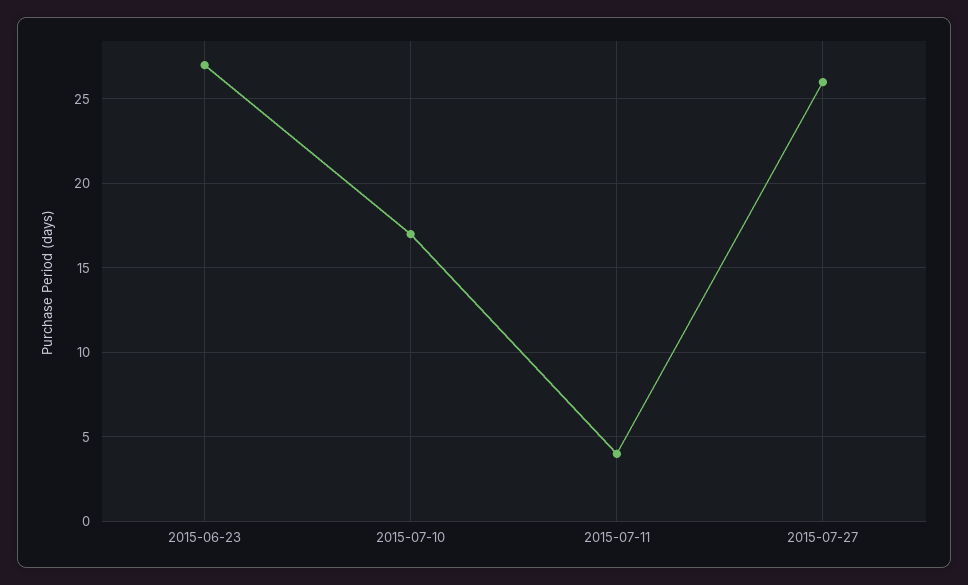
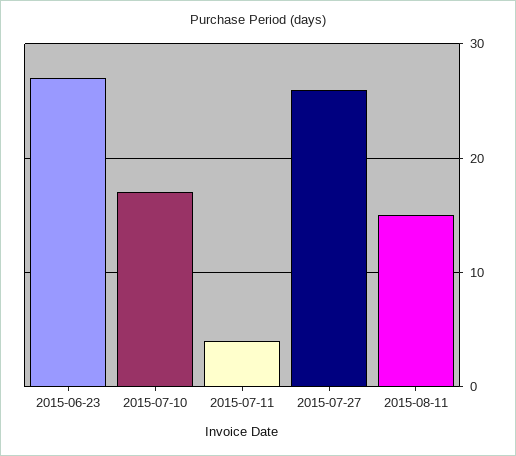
2015-08-11: none -> 15

